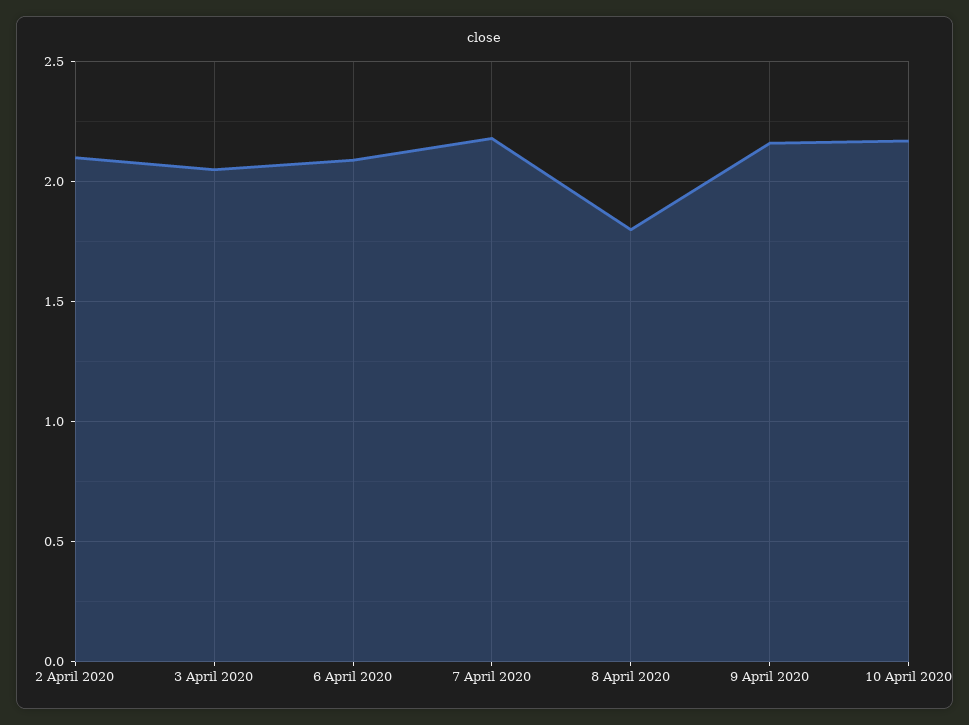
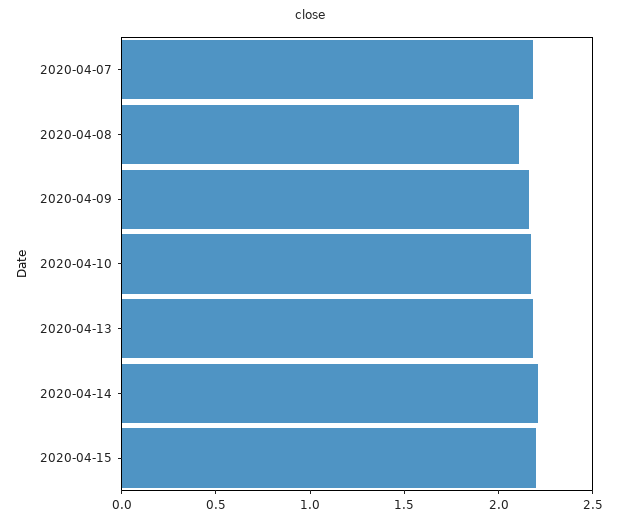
2 April 2020: 2.1 -> none
3 April 2020: 2.05 -> none
6 April 2020: 2.1 -> none
8 April 2020: 1.8 -> 2.1
2020-04-13: none -> 2.2
2020-04-14: none -> 2.2
2020-04-15: none -> 2.2

